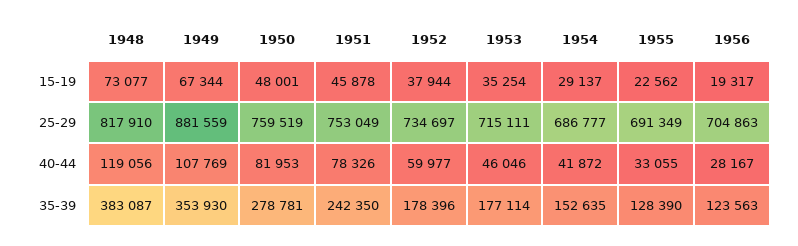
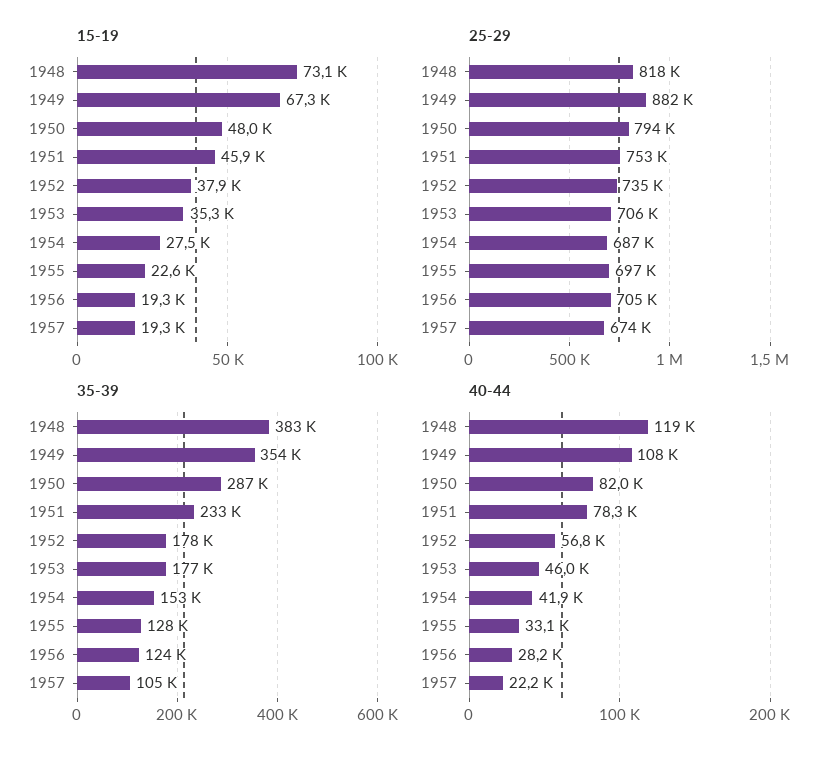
15-19, 1954: 29137 -> 27500
25-29, 1950: 759519 -> 794000
25-29, 1953: 715111 -> 706000
25-29, 1955: 691349 -> 697000
40-44, 1952: 59977 -> 56800
35-39, 1950: 278781 -> 287000
35-39, 1951: 242350 -> 233000
15-19, 1957: none -> 19300
25-29, 1957: none -> 674000
35-39, 1957: none -> 105000
40-44, 1957: none -> 22200

